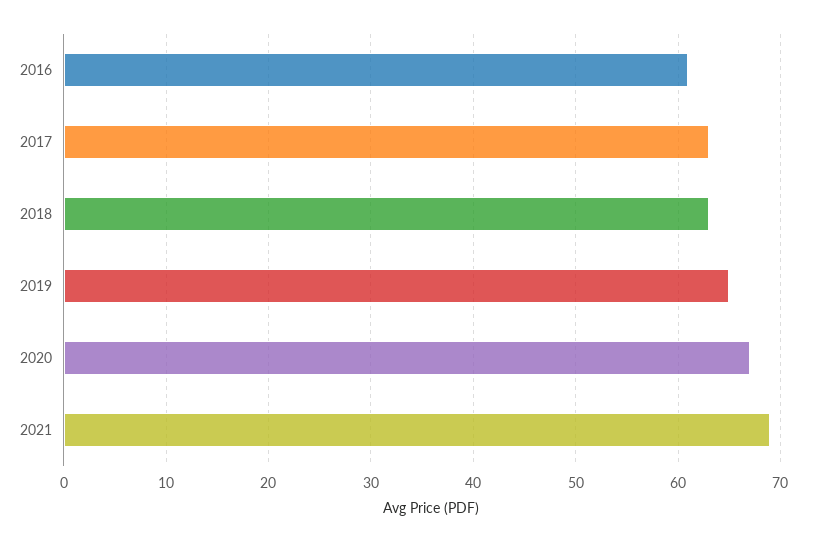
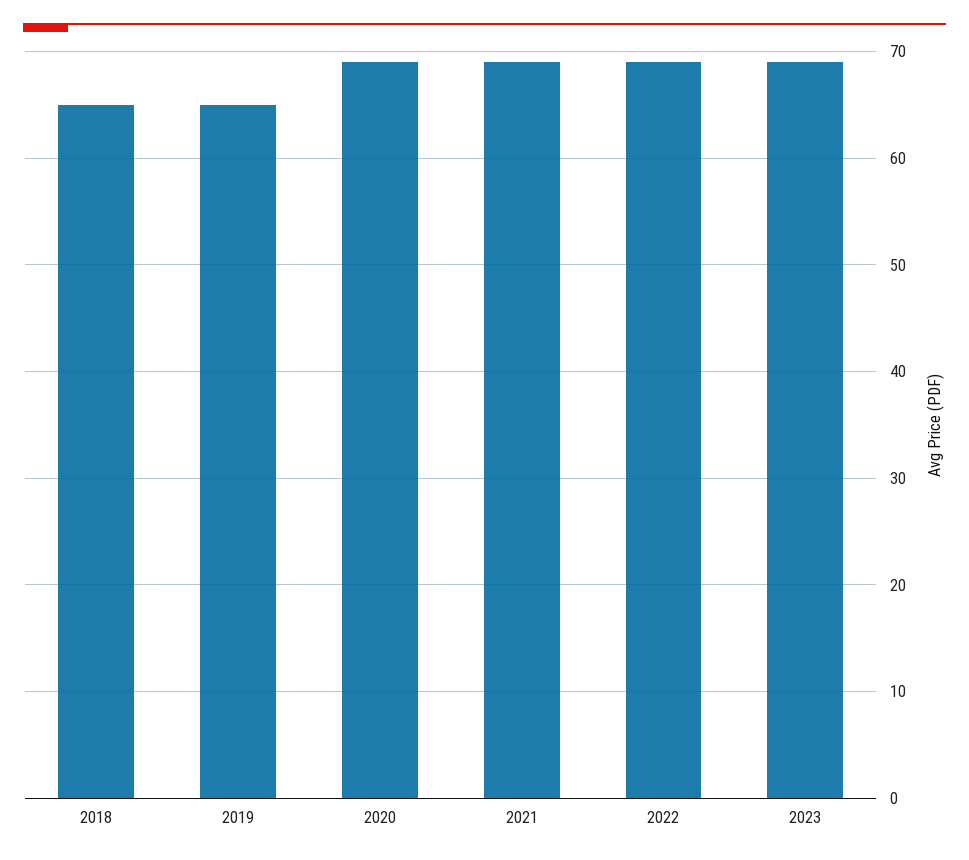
2016: 61 -> none
2017: 63 -> none
2018: 63 -> 65
2020: 67 -> 69
2022: none -> 69
2023: none -> 69

